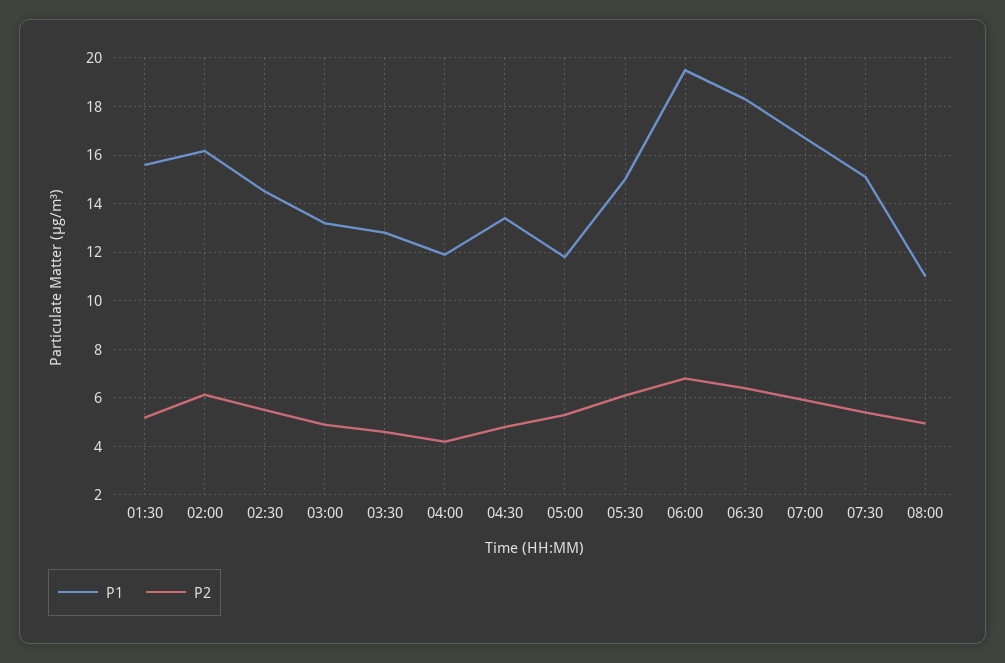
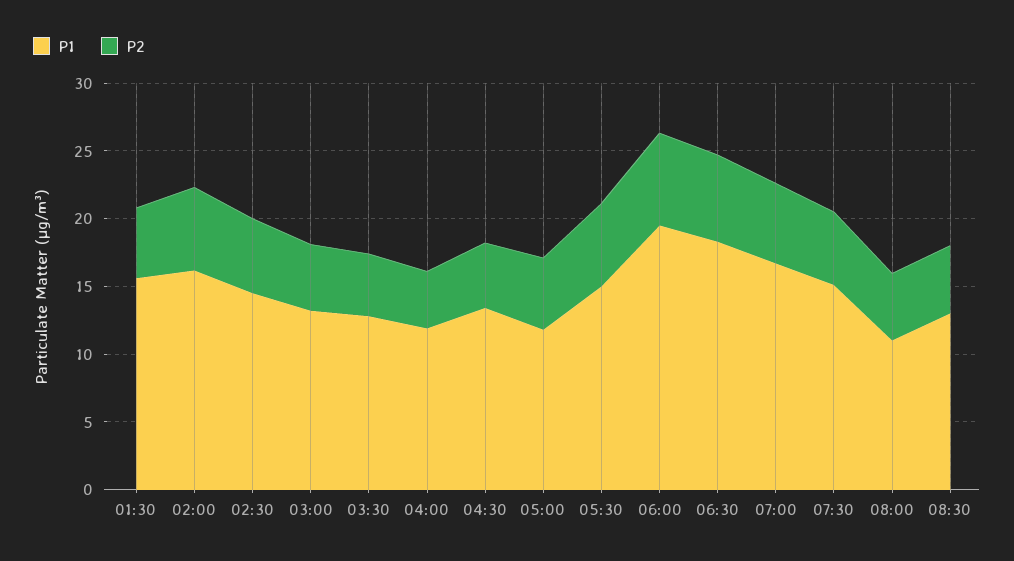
P1, 08:30: none -> 13
P2, 08:30: none -> 5

